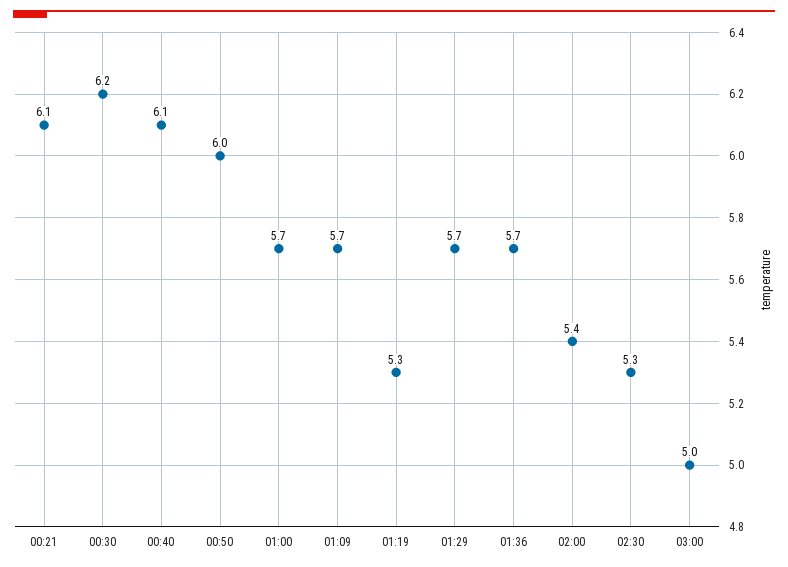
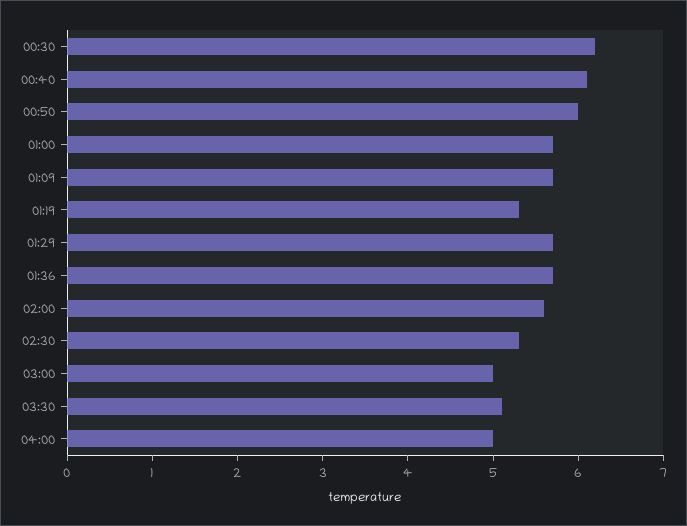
00:21: 6.1 -> none
02:00: 5.4 -> 5.6
03:30: none -> 5.1
04:00: none -> 5

